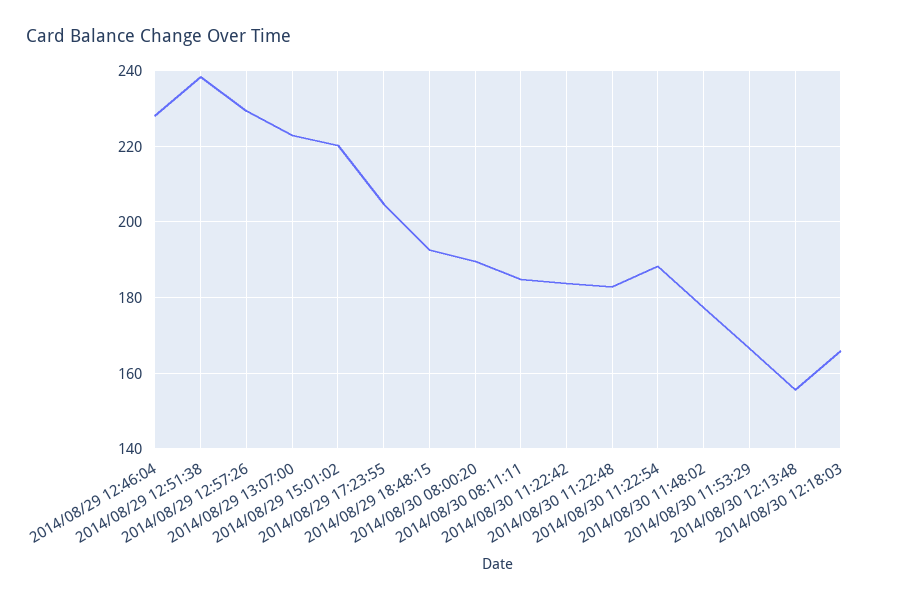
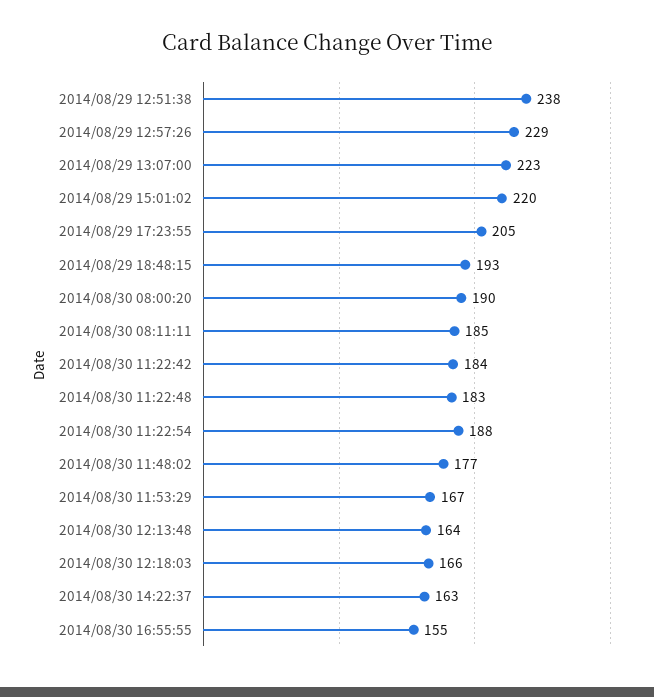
2014/08/29 12:46:04: 228 -> none
2014/08/30 12:13:48: 156 -> 164
2014/08/30 14:22:37: none -> 163
2014/08/30 16:55:55: none -> 155

